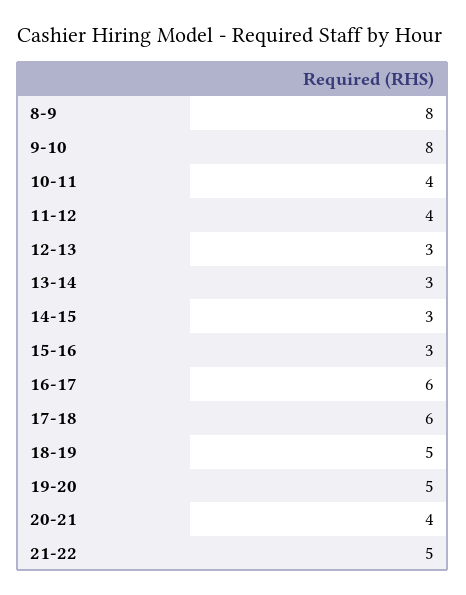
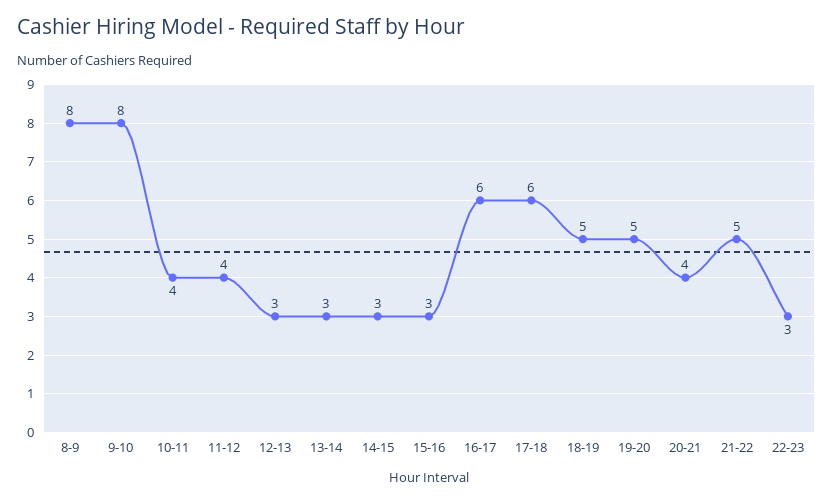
22-23: none -> 3

